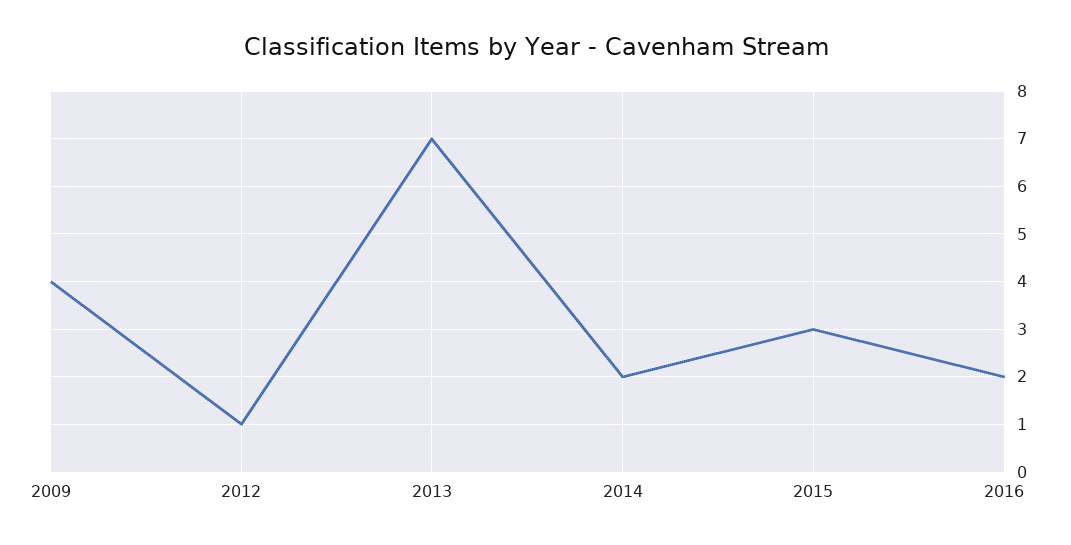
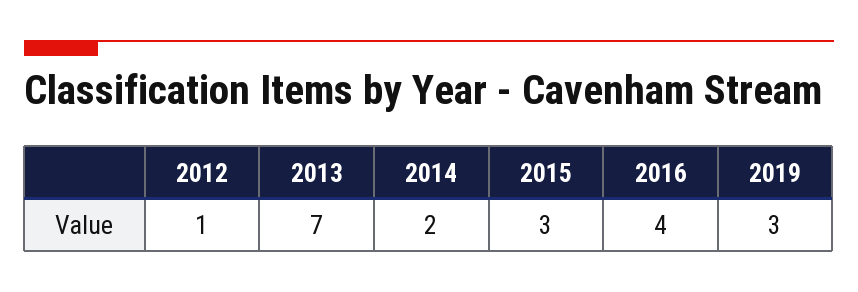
2009: 4 -> none
2016: 2 -> 4
2019: none -> 3

